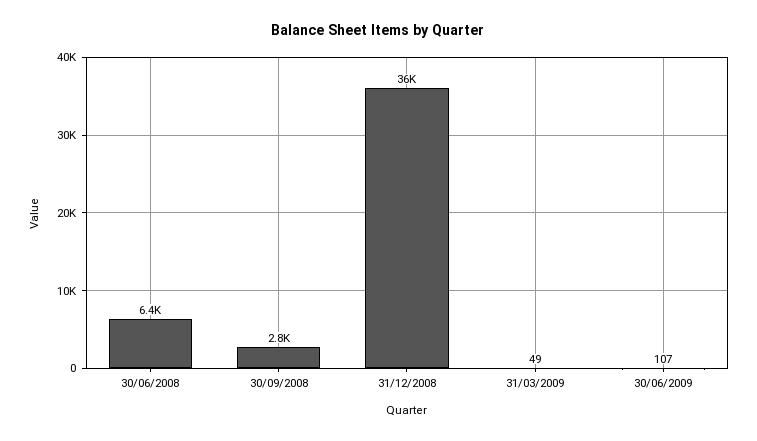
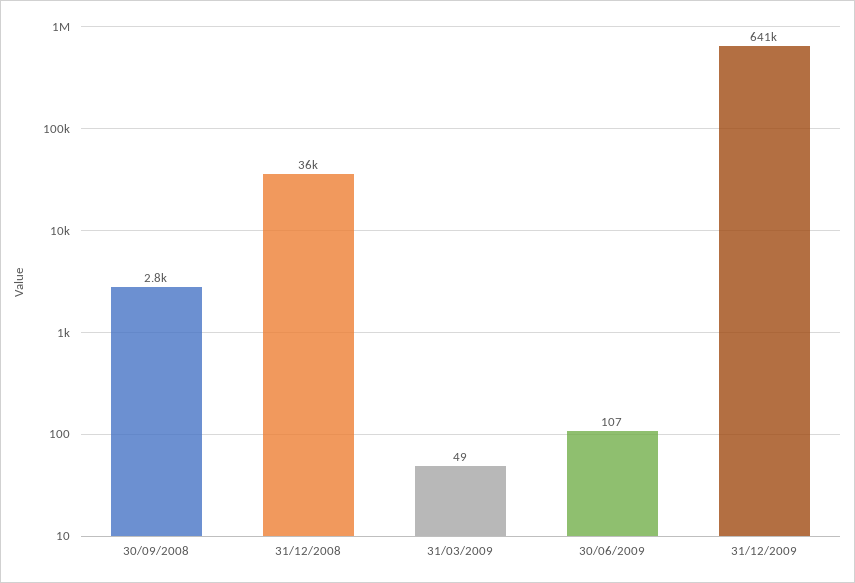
30/06/2008: 6400 -> none
31/12/2009: none -> 641000

